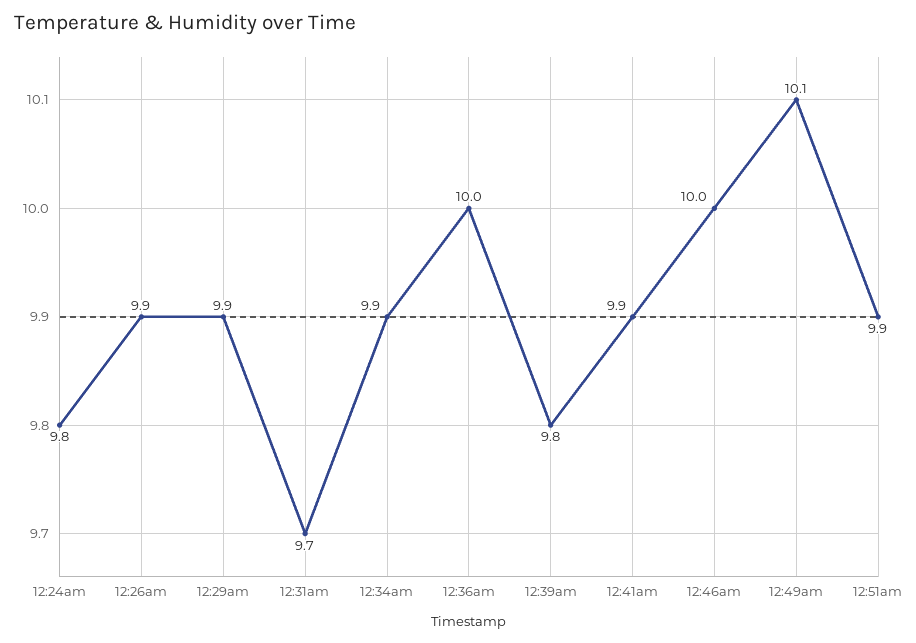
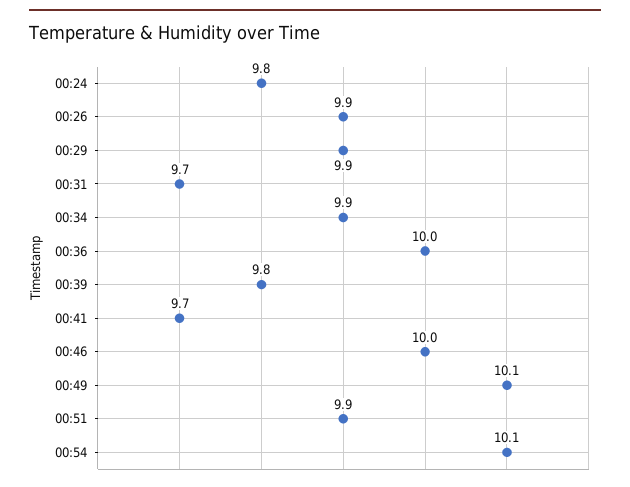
12:41am: 9.9 -> 9.7
00:54: none -> 10.1

